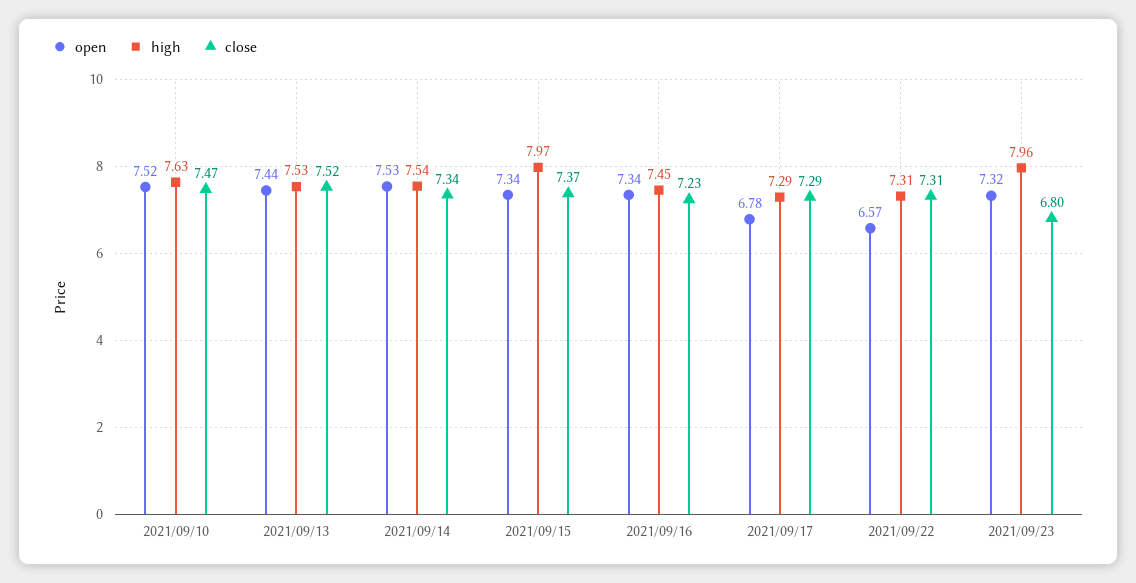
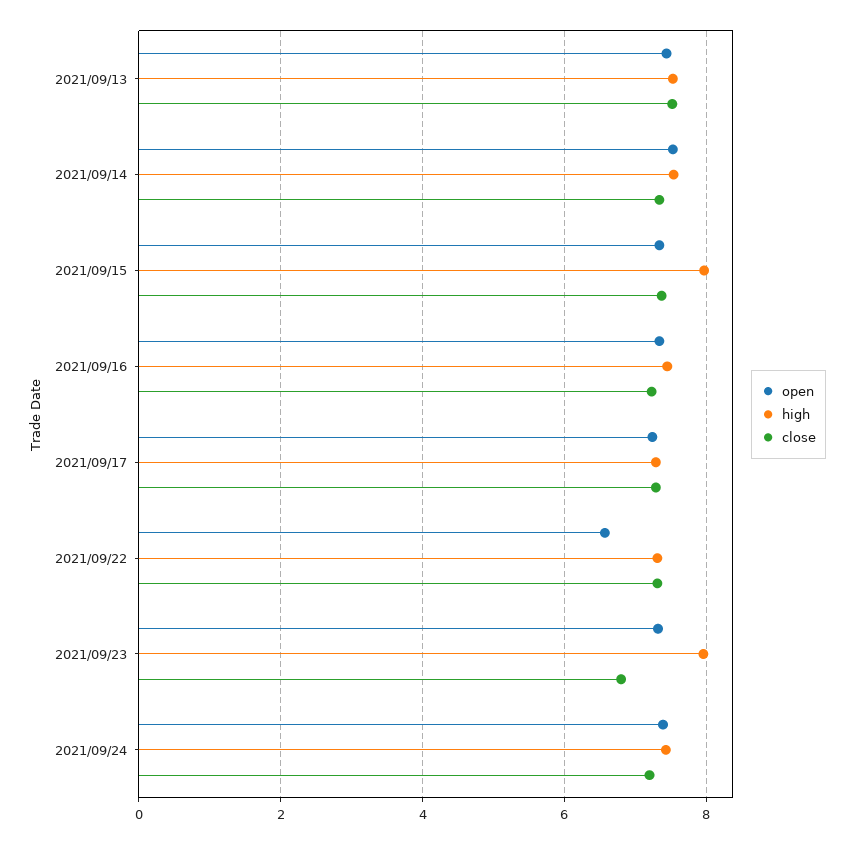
open, 2021/09/10: 7.52 -> none
high, 2021/09/10: 7.63 -> none
close, 2021/09/10: 7.47 -> none
open, 2021/09/17: 6.78 -> 7.2
open, 2021/09/24: none -> 7.4
high, 2021/09/24: none -> 7.4
close, 2021/09/24: none -> 7.2

